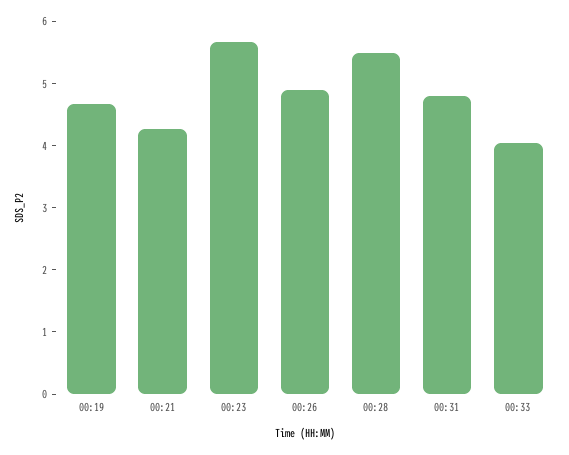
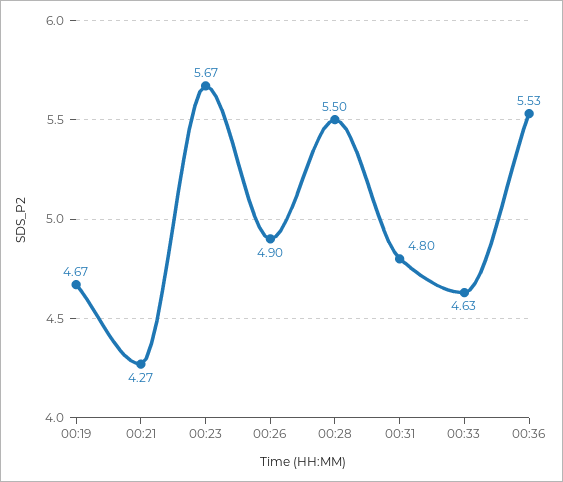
00:33: 4 -> 4.63
00:36: none -> 5.53

